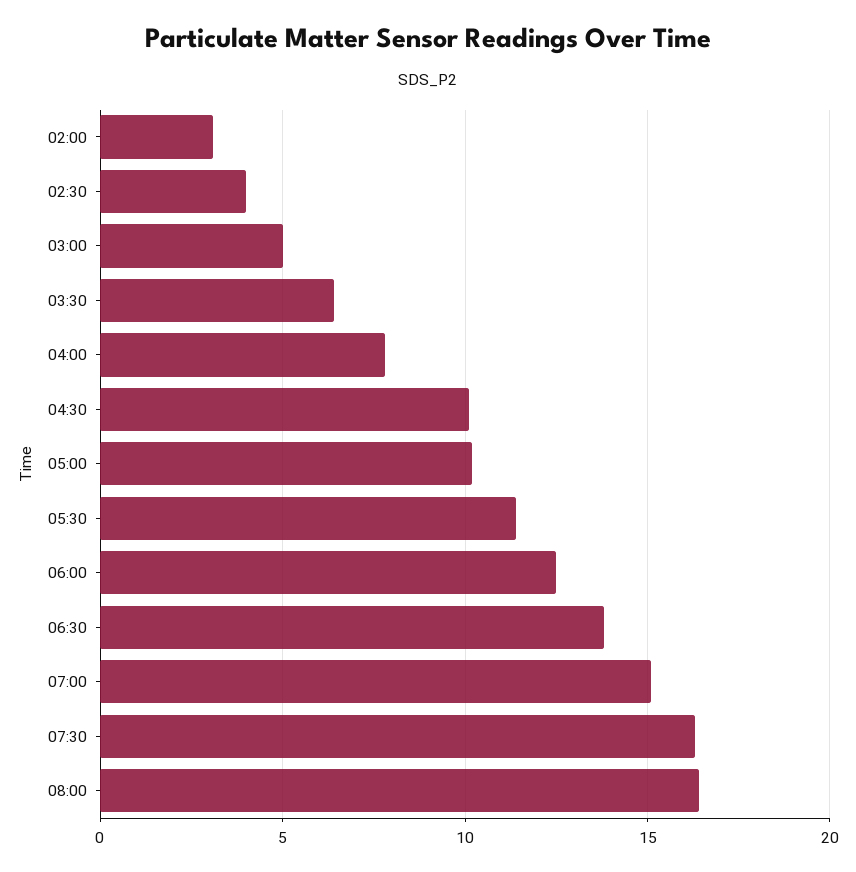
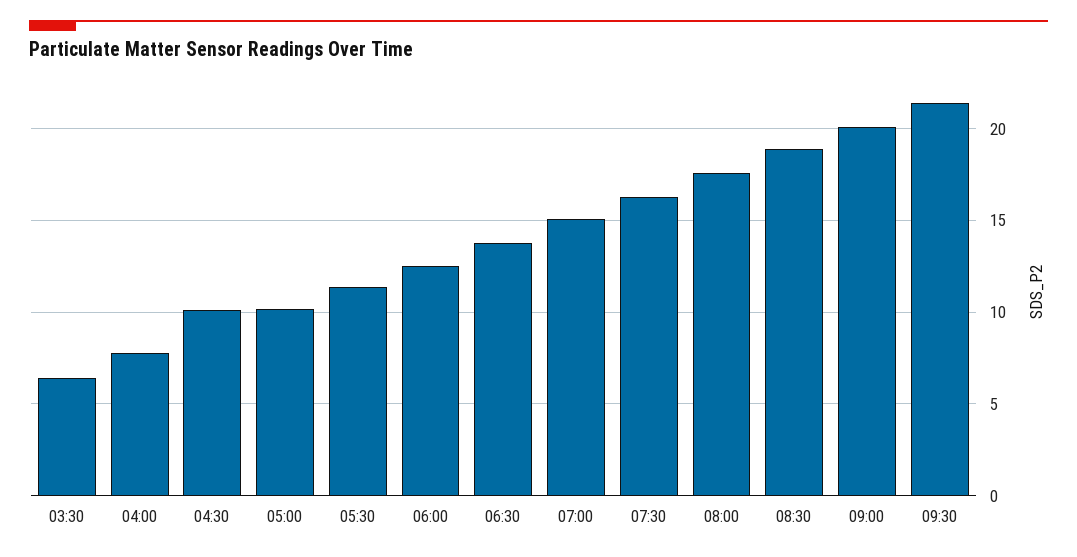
02:00: 3 -> none
02:30: 4 -> none
03:00: 5 -> none
08:00: 16.5 -> 17.5
08:30: none -> 19
09:00: none -> 20
09:30: none -> 21.5

